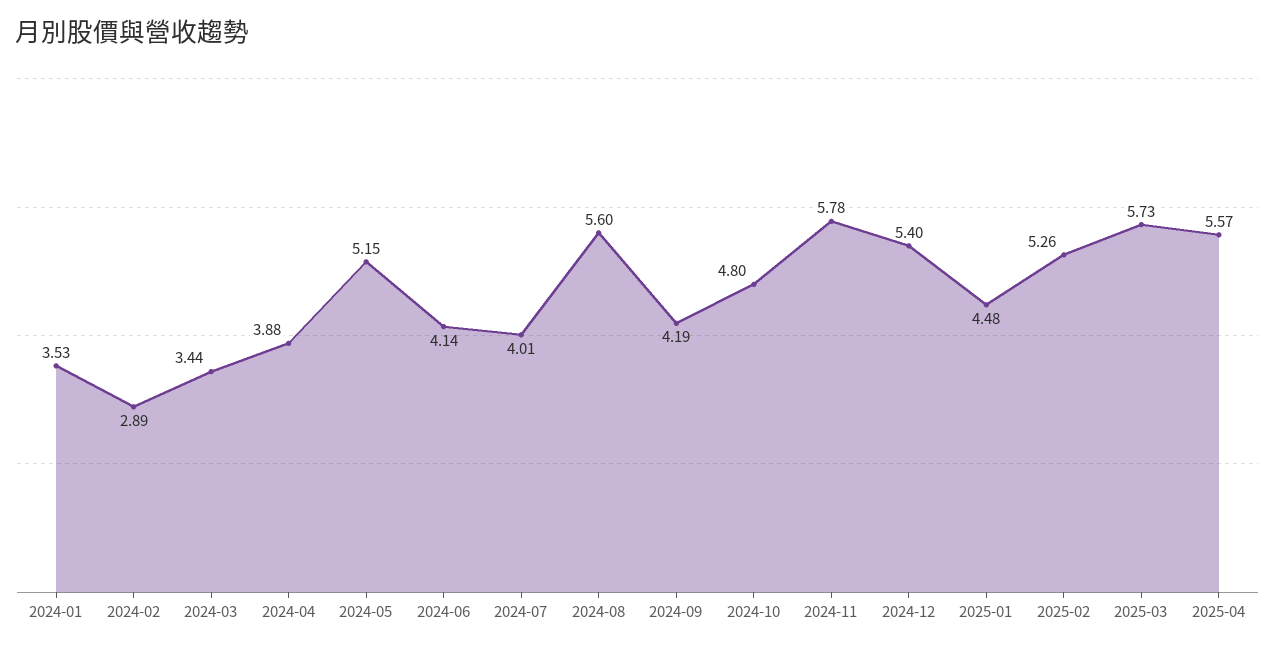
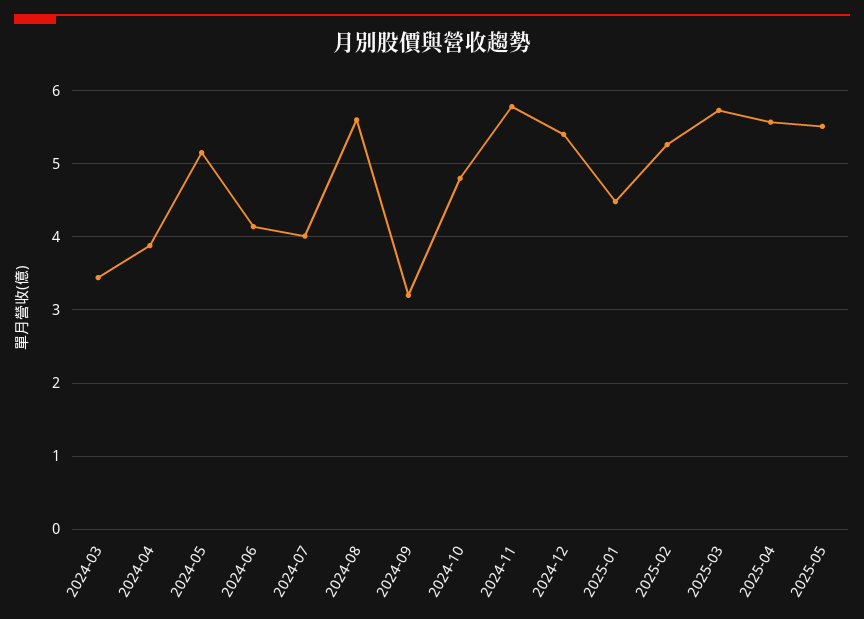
2024-01: 3.53 -> none
2024-02: 2.89 -> none
2024-09: 4.19 -> 3.2
2025-05: none -> 5.5

